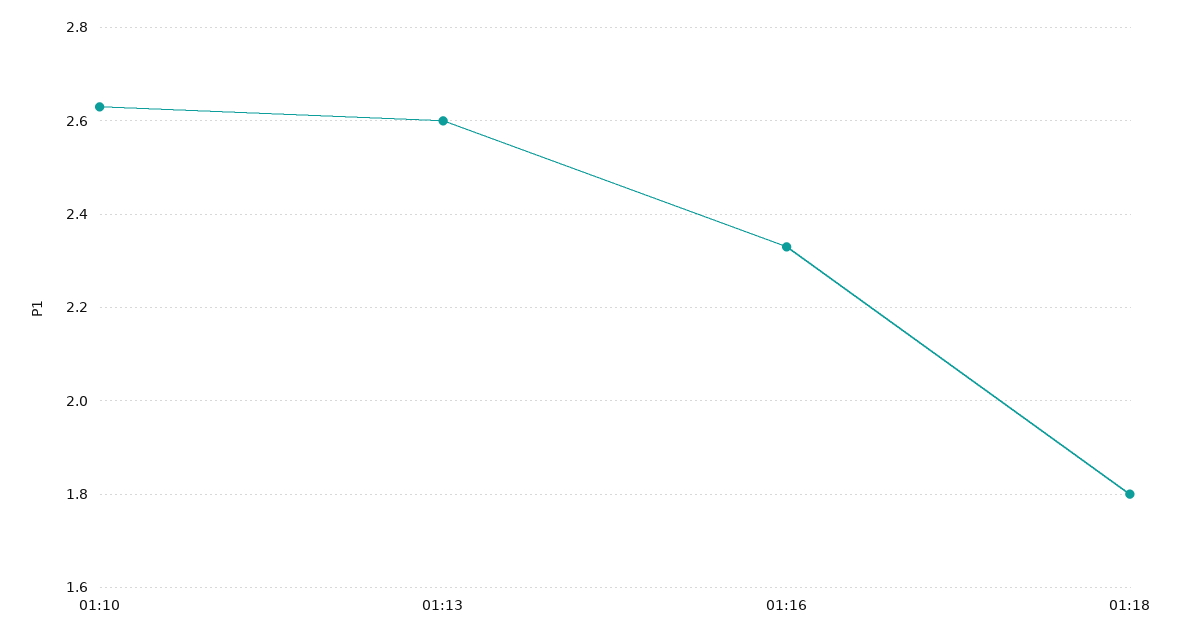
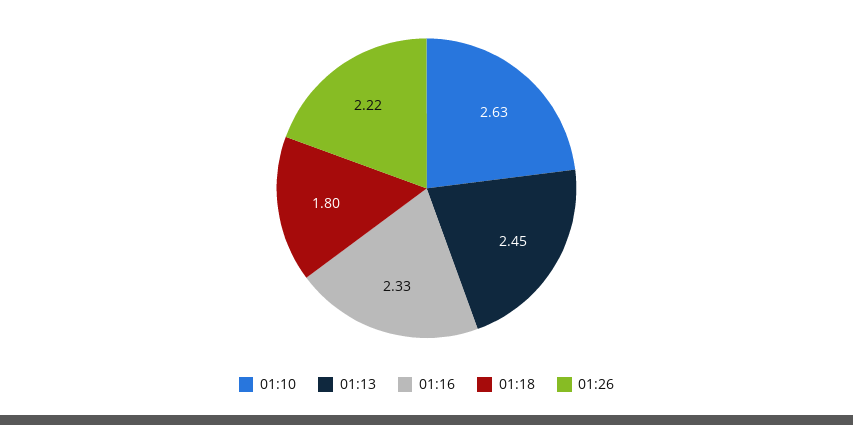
01:13: 2.6 -> 2.45
01:26: none -> 2.22

